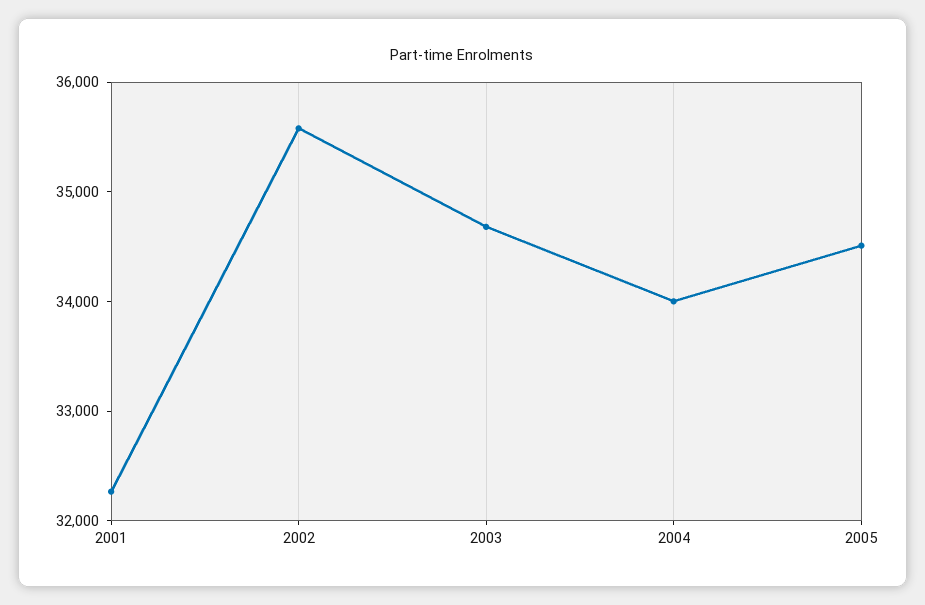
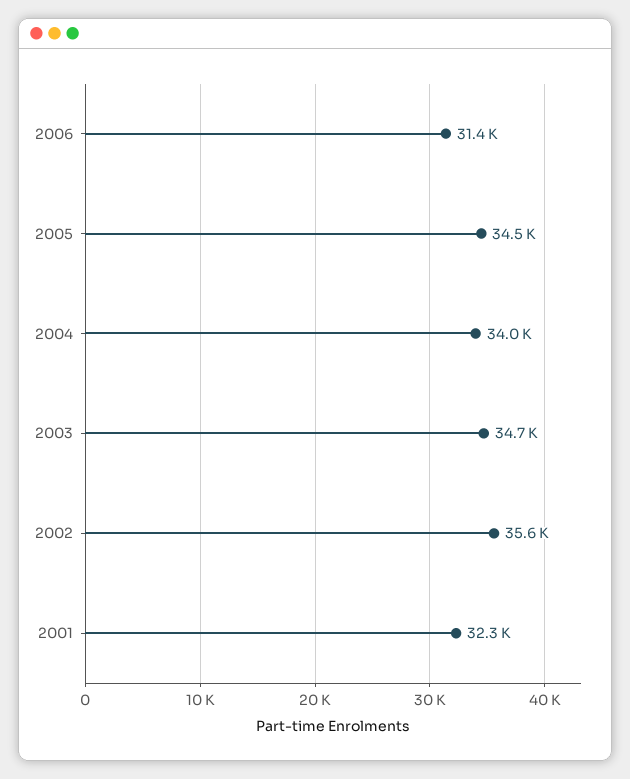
2006: none -> 31400

